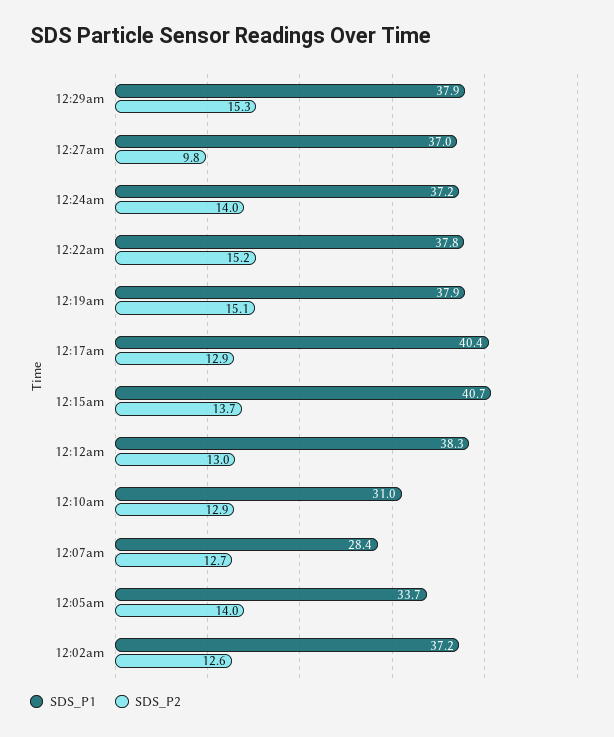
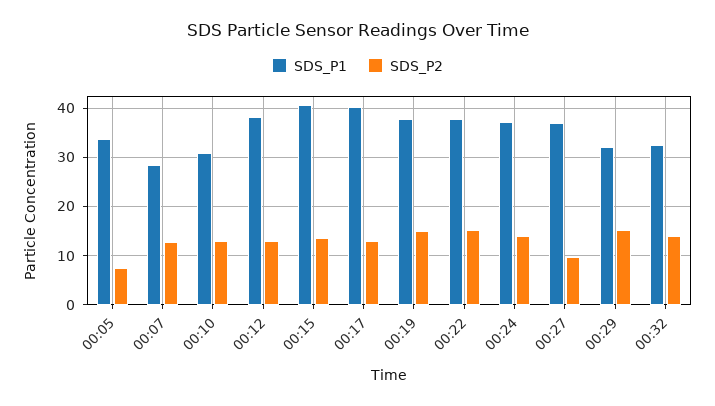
SDS_P1, 12:29am: 37.9 -> 32
SDS_P2, 12:05am: 14 -> 8
SDS_P1, 12:02am: 37.2 -> none
SDS_P2, 12:02am: 12.6 -> none
SDS_P1, 00:32: none -> 32
SDS_P2, 00:32: none -> 14

